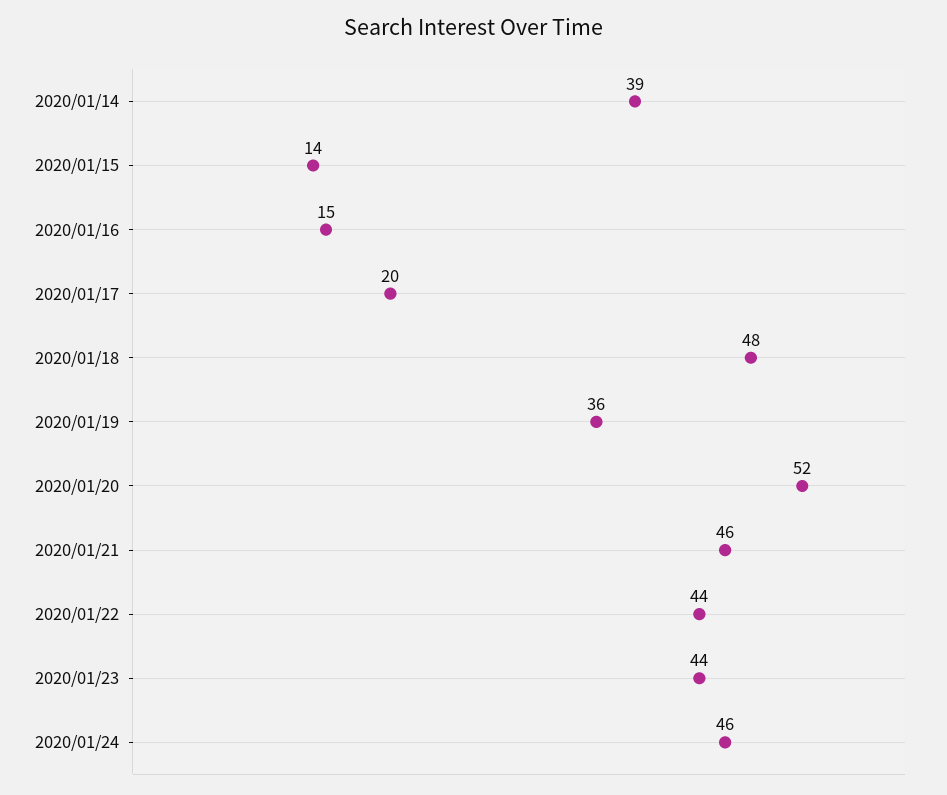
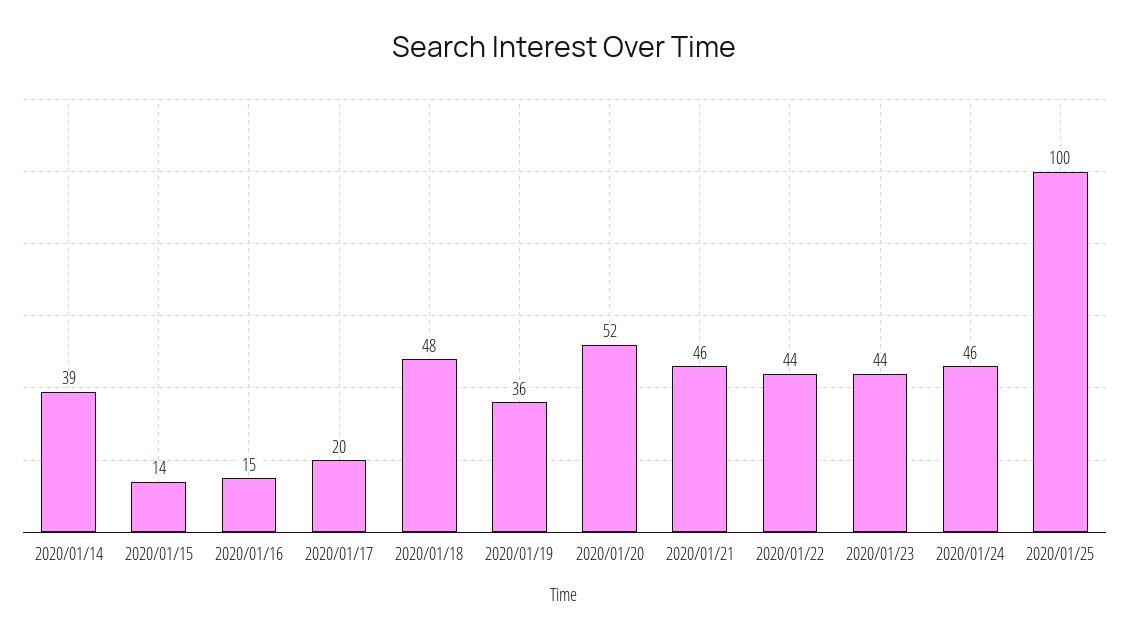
2020/01/25: none -> 100

